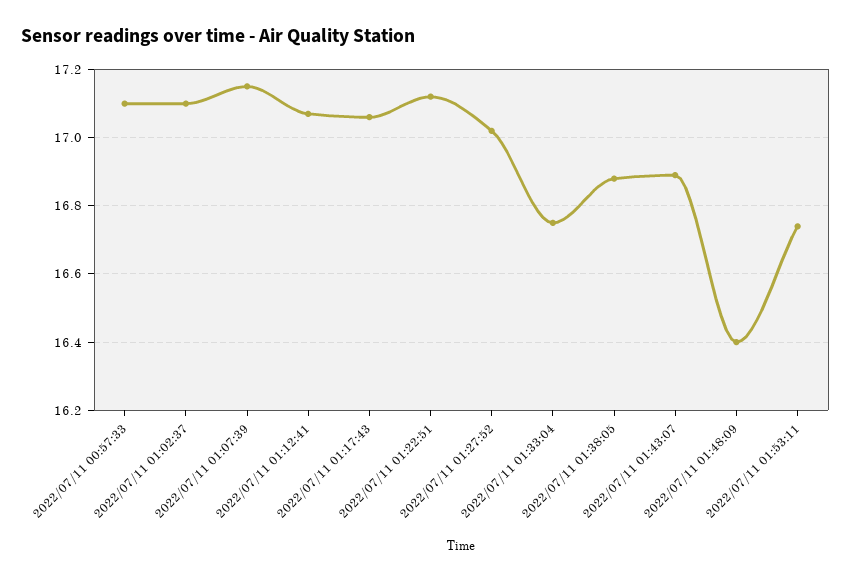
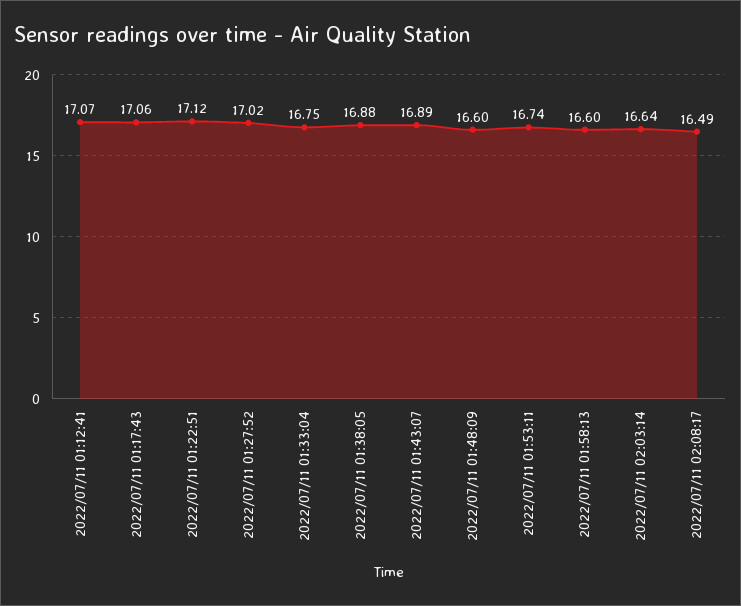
2022/07/11 00:57:33: 17.1 -> none
2022/07/11 01:02:37: 17.1 -> none
2022/07/11 01:07:39: 17.15 -> none
2022/07/11 01:48:09: 16.4 -> 16.6
2022/07/11 01:58:13: none -> 16.6
2022/07/11 02:03:14: none -> 16.64
2022/07/11 02:08:17: none -> 16.49

